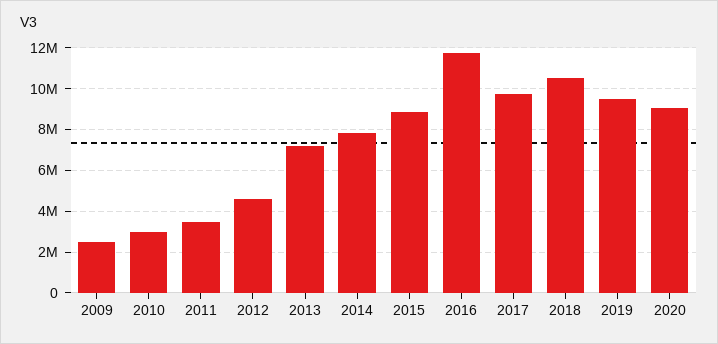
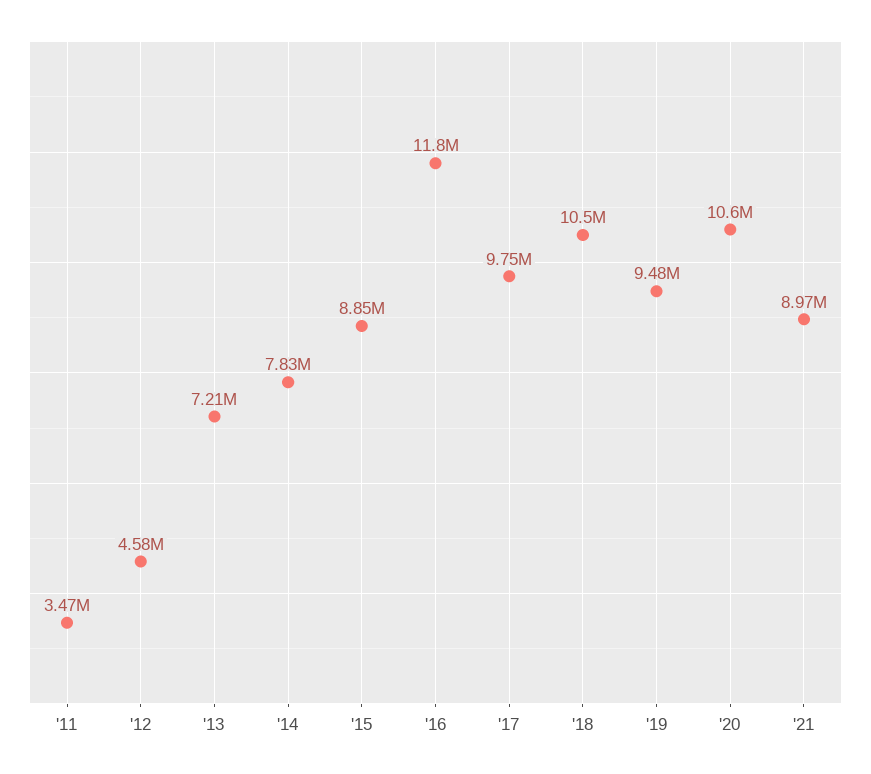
2009: 2500000 -> none
2010: 3000000 -> none
2020: 9000000 -> 10600000
'21: none -> 8970000

